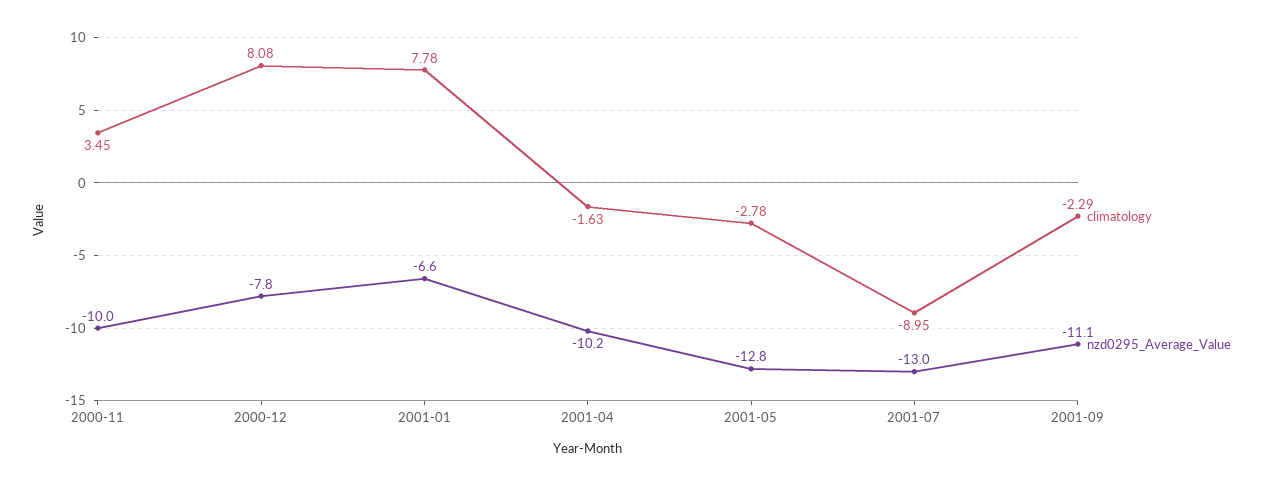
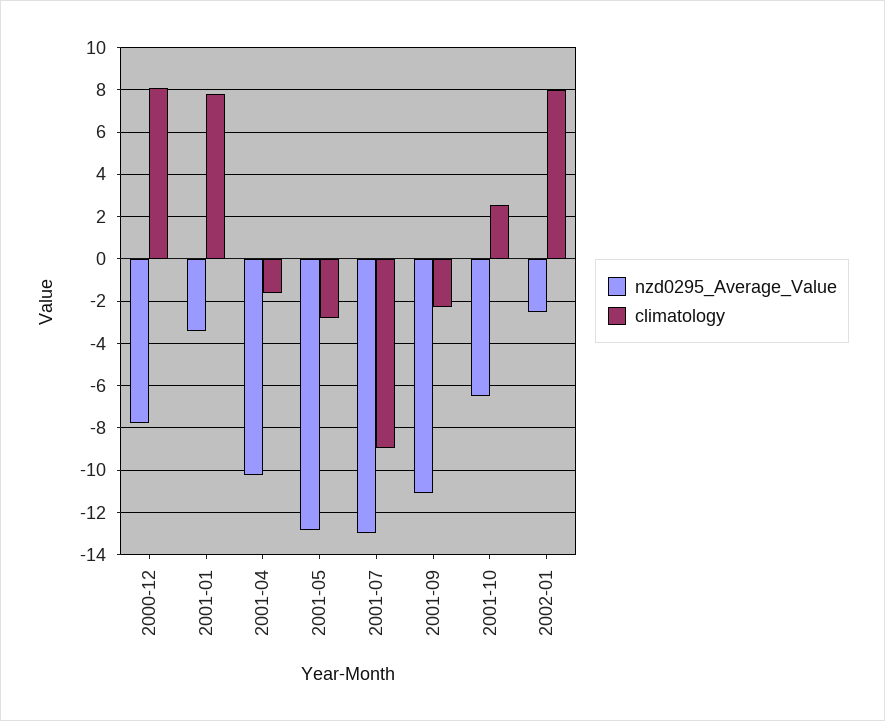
climatology, 2000-11: 3.45 -> none
nzd0295_Average_Value, 2000-11: -10 -> none
nzd0295_Average_Value, 2001-01: -6.6 -> -3.5
nzd0295_Average_Value, 2001-10: none -> -6.5
climatology, 2001-10: none -> 2.5
nzd0295_Average_Value, 2002-01: none -> -2.5
climatology, 2002-01: none -> 8

